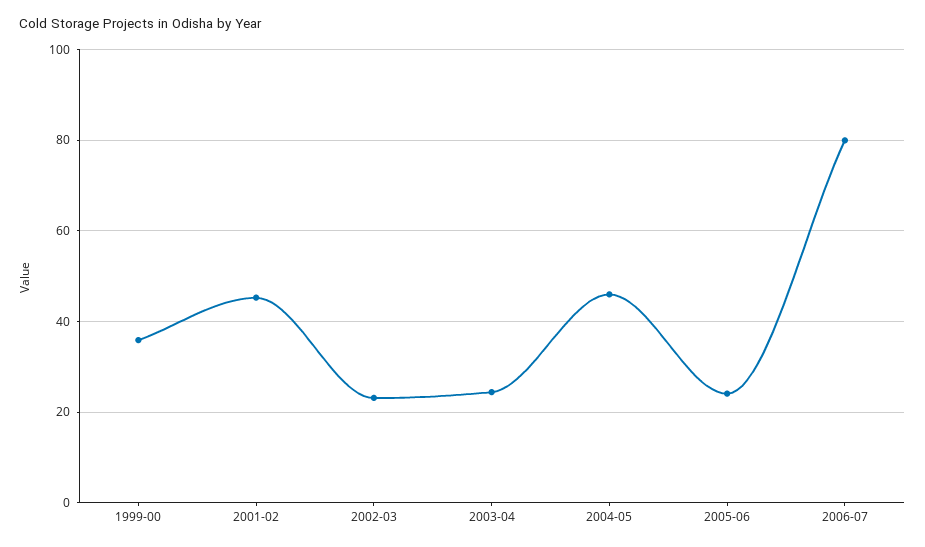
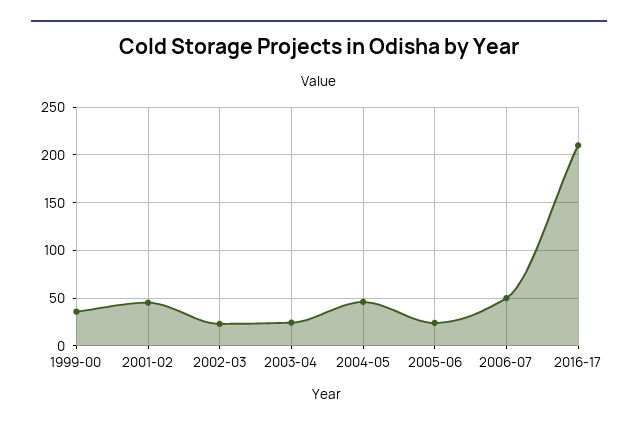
2006-07: 80 -> 50
2016-17: none -> 210

